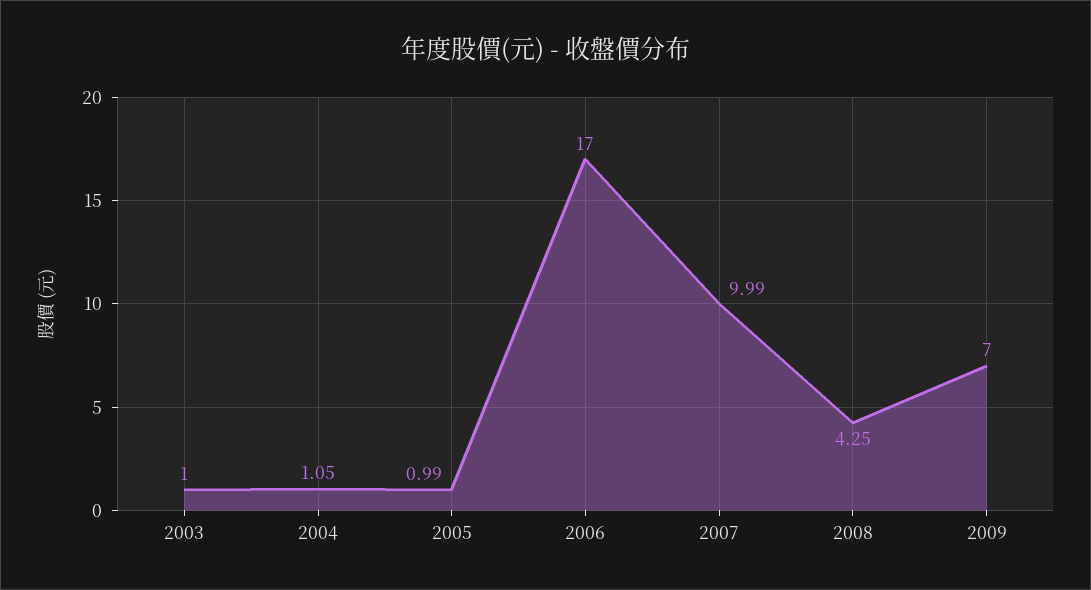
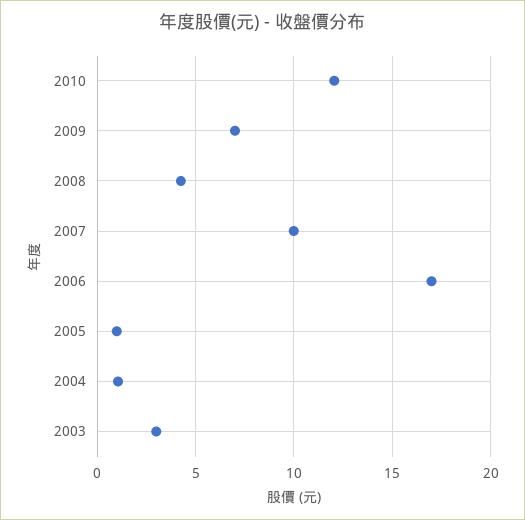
2003: 1 -> 3
2010: none -> 12

